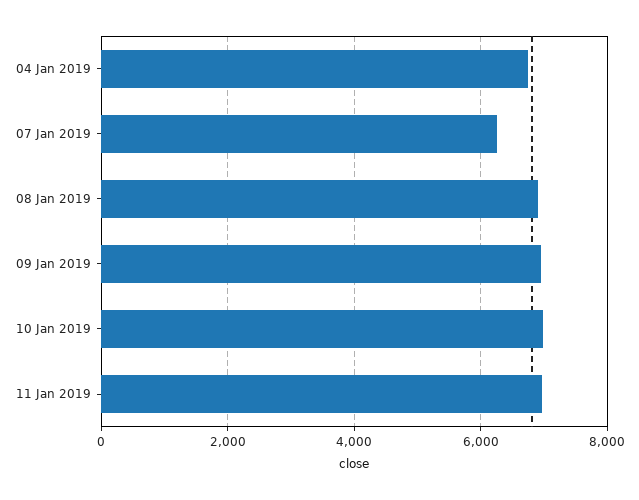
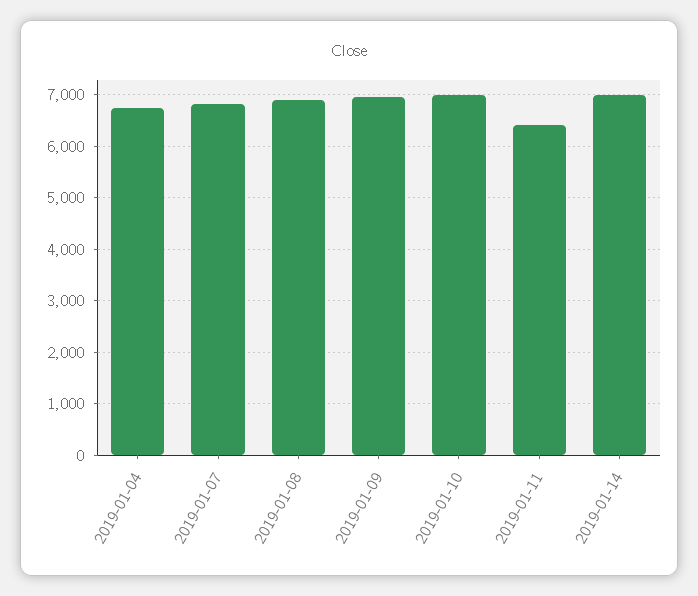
07 Jan 2019: 6200 -> 6800
11 Jan 2019: 7000 -> 6400
2019-01-14: none -> 7000

